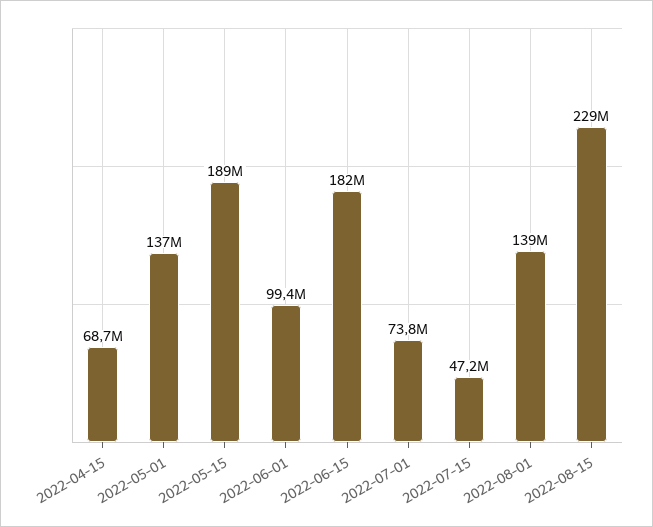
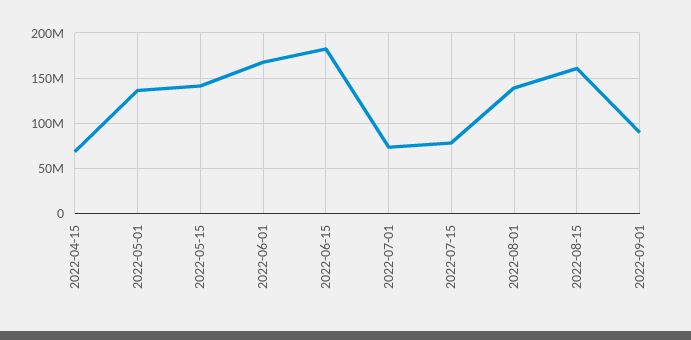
2022-05-15: 189000000 -> 140000000
2022-06-01: 99400000 -> 170000000
2022-07-15: 47200000 -> 80000000
2022-08-15: 229000000 -> 160000000
2022-09-01: none -> 90000000

